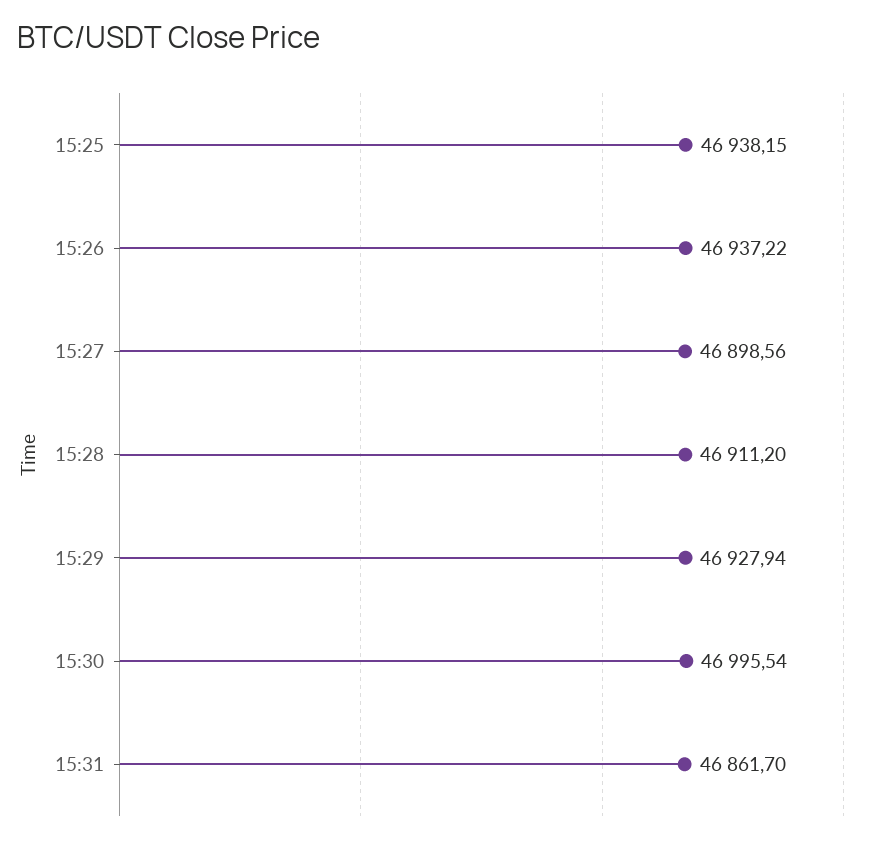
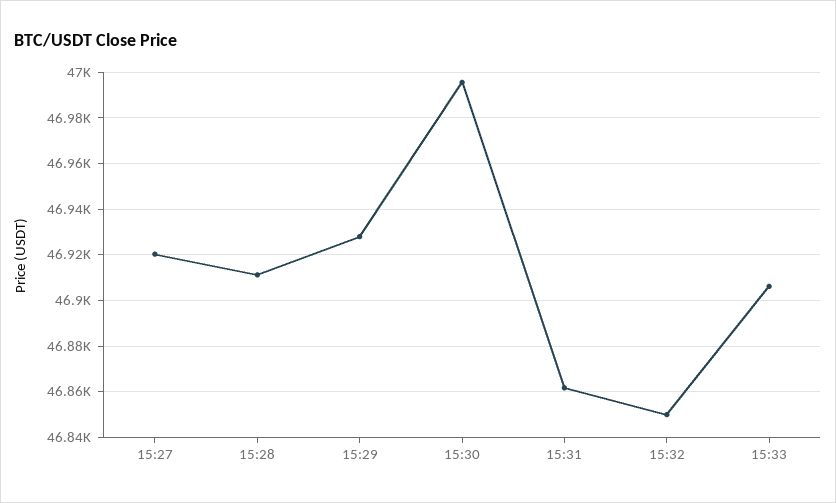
15:25: 46938.15 -> none
15:26: 46937.22 -> none
15:27: 46898.56 -> 46920
15:32: none -> 46850
15:33: none -> 46905

